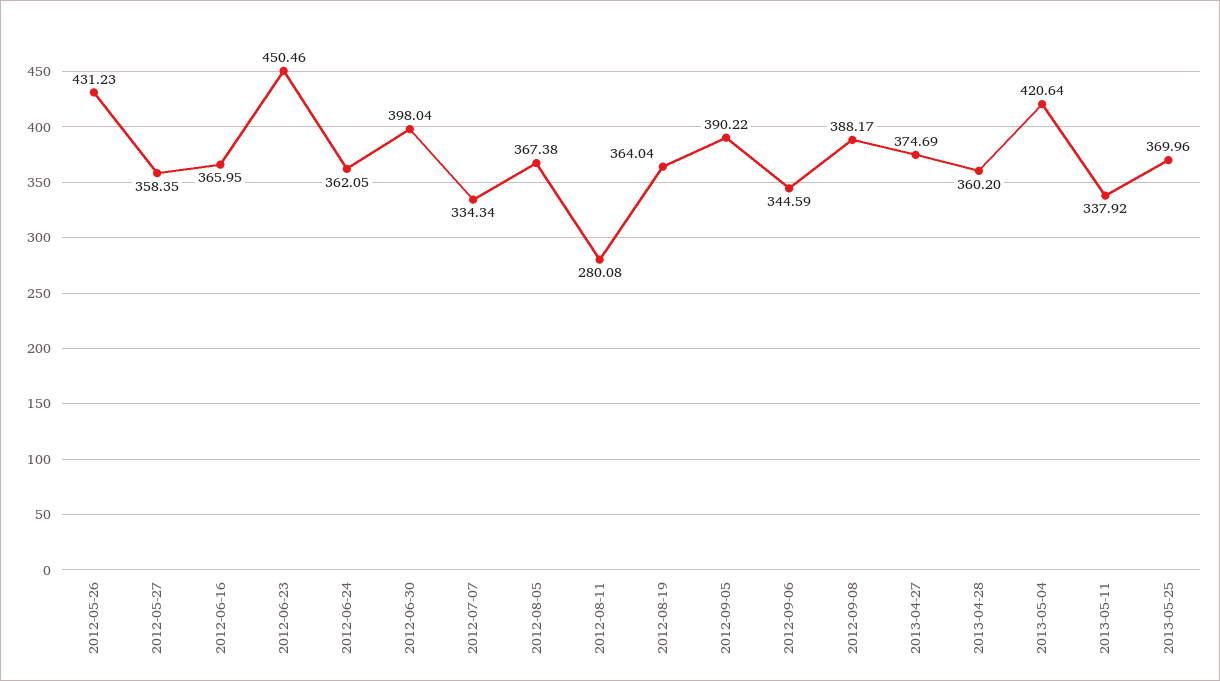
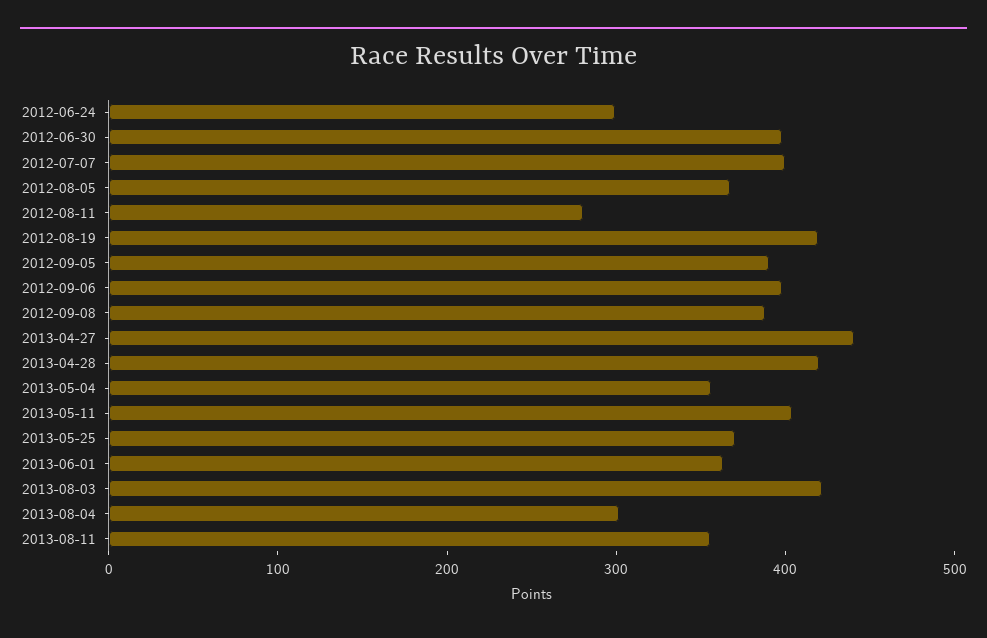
2012-05-26: 431.23 -> none
2012-05-27: 358.35 -> none
2012-06-16: 365.95 -> none
2012-06-23: 450.46 -> none
2012-06-24: 362.05 -> 300
2012-07-07: 334.34 -> 400
2012-08-19: 364.04 -> 420
2012-09-06: 344.59 -> 400
2013-04-27: 374.69 -> 440
2013-04-28: 360.2 -> 420
2013-05-04: 420.64 -> 360
2013-05-11: 337.92 -> 400
2013-06-01: none -> 360
2013-08-03: none -> 420
2013-08-04: none -> 300
2013-08-11: none -> 360

